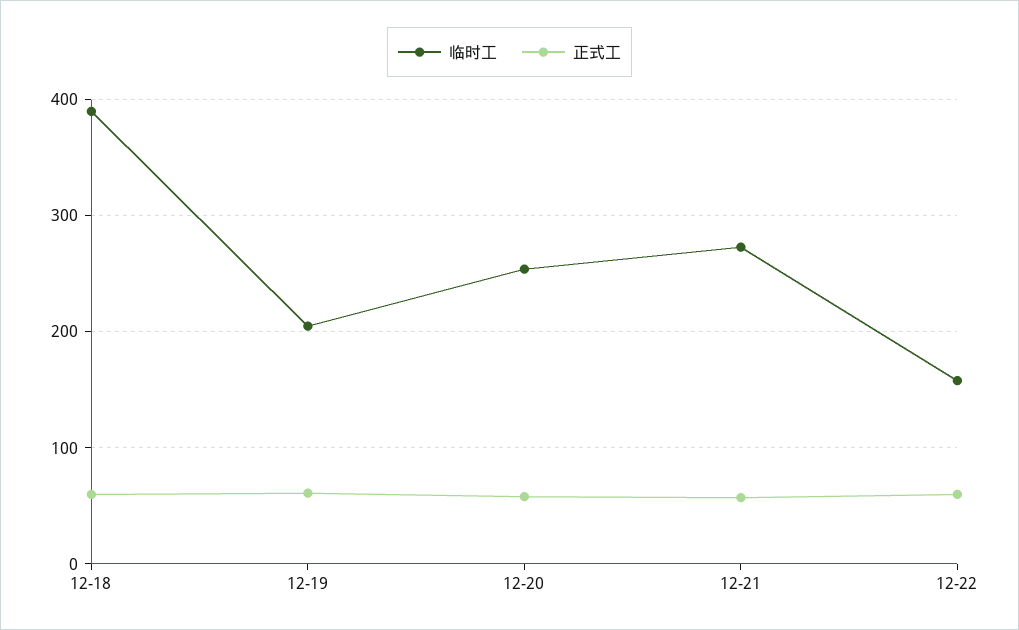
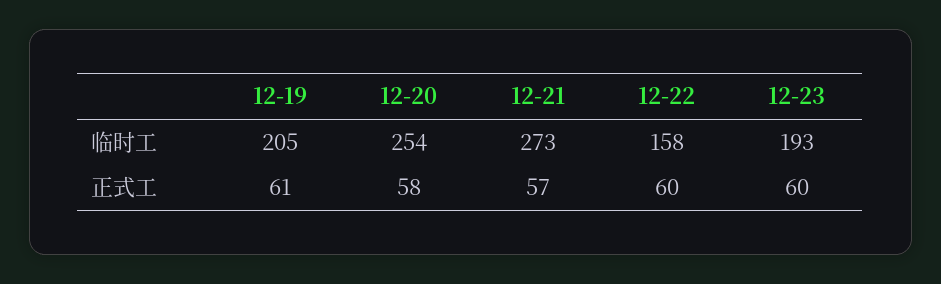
临时工, 12-18: 390 -> none
正式工, 12-18: 60 -> none
临时工, 12-23: none -> 193
正式工, 12-23: none -> 60

